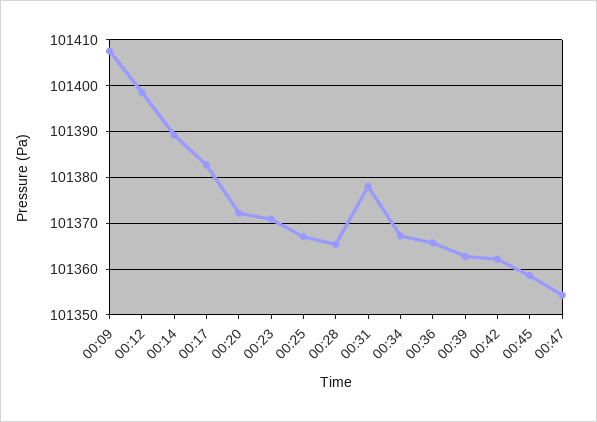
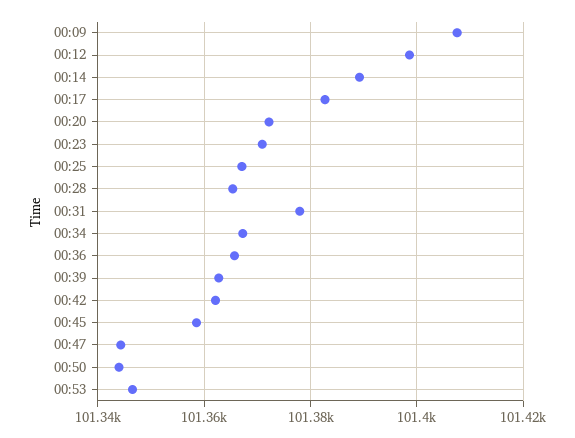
00:47: 101354 -> 101344
00:50: none -> 101344
00:53: none -> 101346

